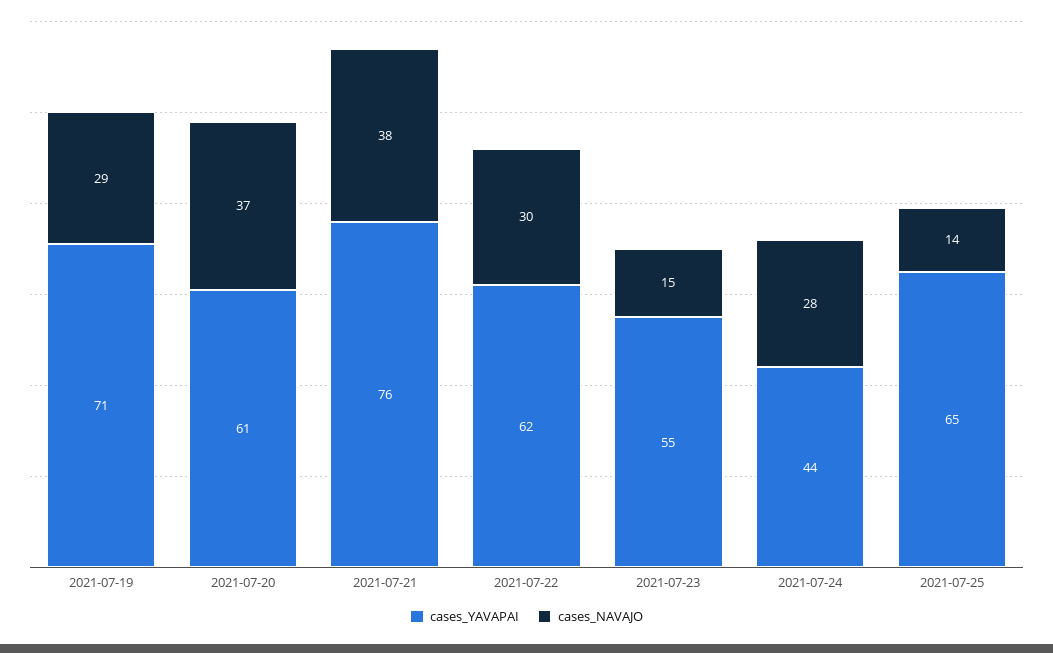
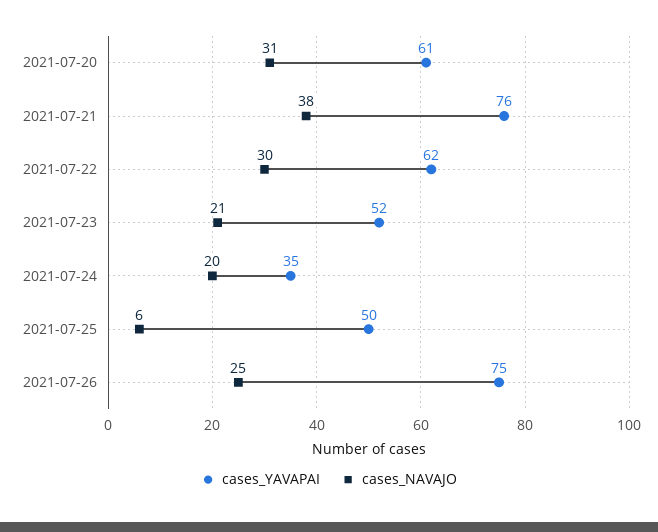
cases_YAVAPAI, 2021-07-19: 71 -> none
cases_NAVAJO, 2021-07-19: 29 -> none
cases_NAVAJO, 2021-07-20: 37 -> 31
cases_YAVAPAI, 2021-07-23: 55 -> 52
cases_NAVAJO, 2021-07-23: 15 -> 21
cases_YAVAPAI, 2021-07-24: 44 -> 35
cases_NAVAJO, 2021-07-24: 28 -> 20
cases_YAVAPAI, 2021-07-25: 65 -> 50
cases_NAVAJO, 2021-07-25: 14 -> 6
cases_YAVAPAI, 2021-07-26: none -> 75
cases_NAVAJO, 2021-07-26: none -> 25

